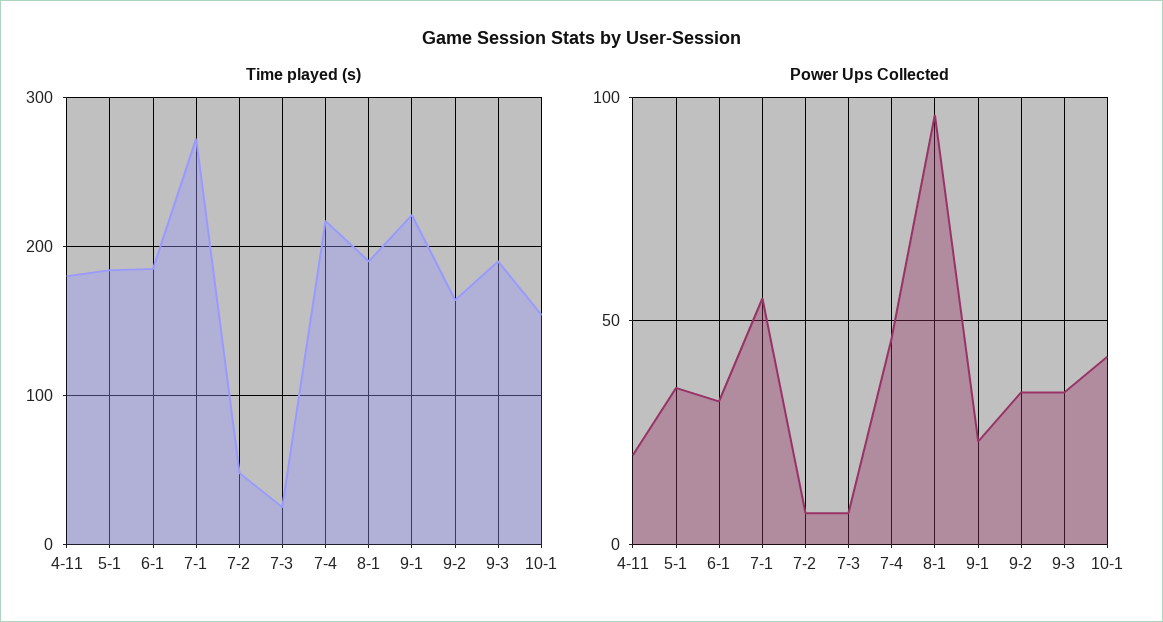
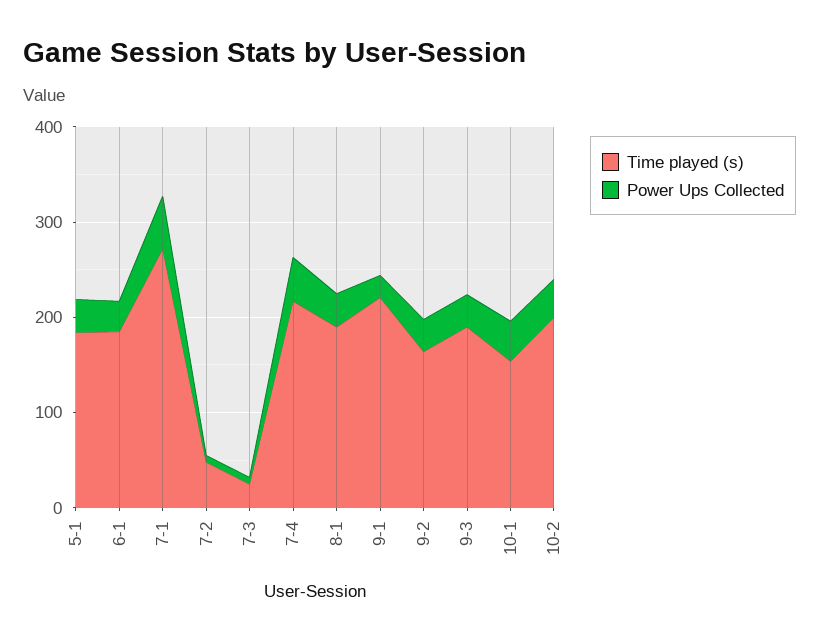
Time played (s), 4-11: 180 -> none
Power Ups Collected, 4-11: 20 -> none
Power Ups Collected, 8-1: 95 -> 40
Time played (s), 10-2: none -> 200
Power Ups Collected, 10-2: none -> 40

